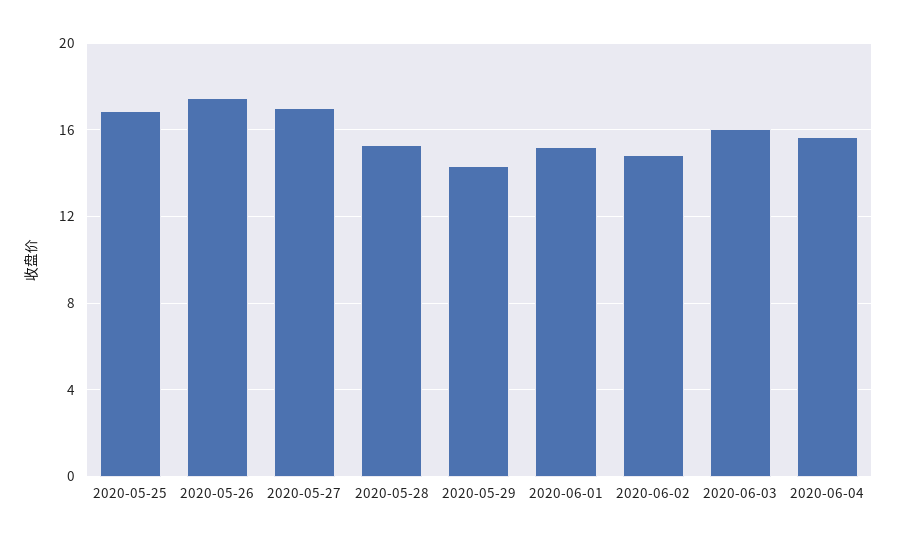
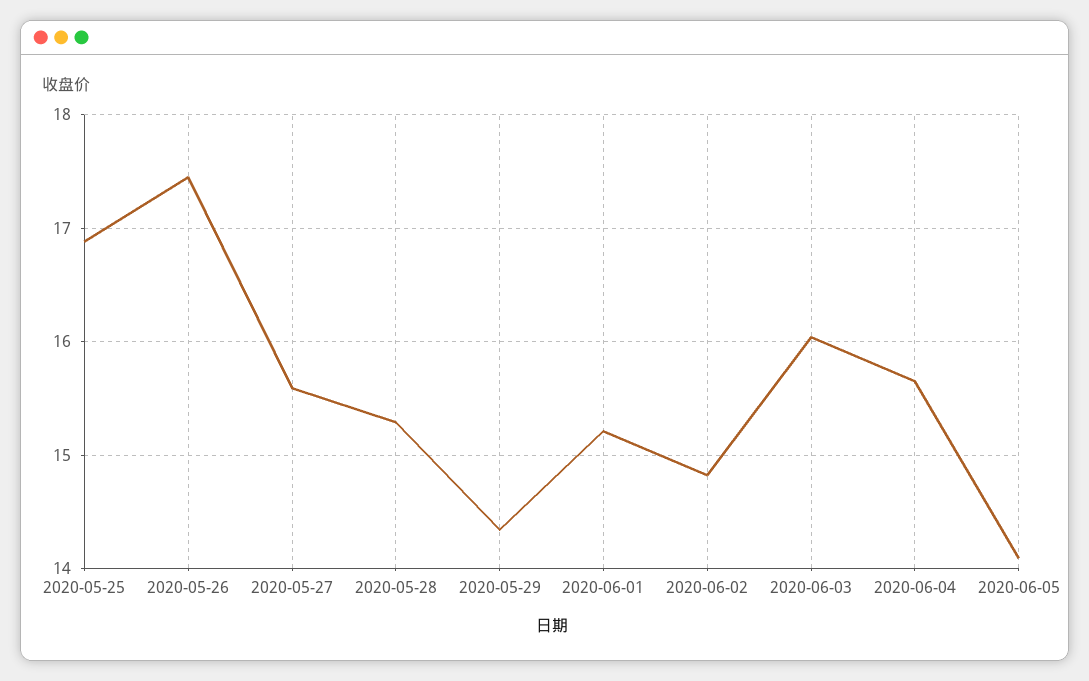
2020-05-27: 17 -> 15.6
2020-06-05: none -> 14.1

